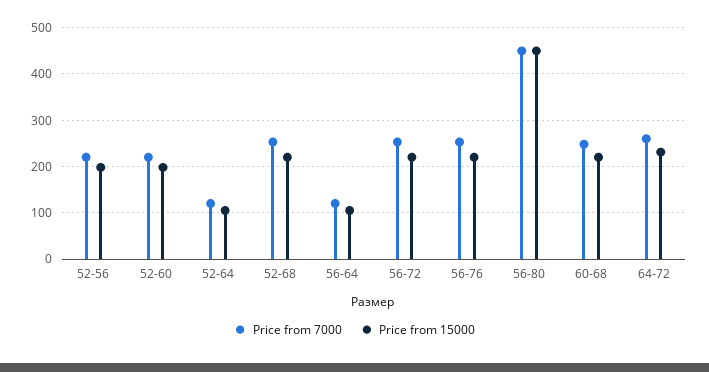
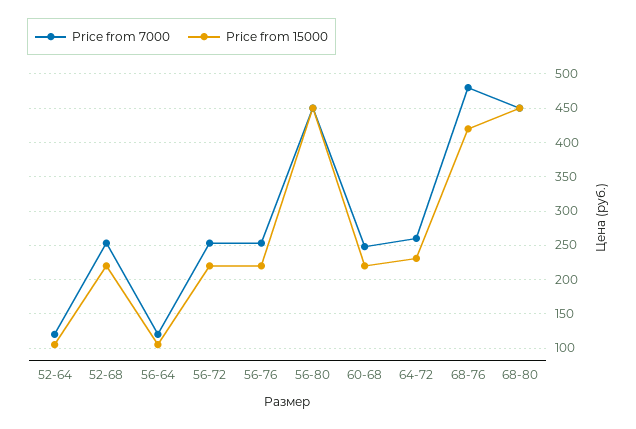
Price from 7000, 52-56: 220 -> none
Price from 15000, 52-56: 200 -> none
Price from 7000, 52-60: 220 -> none
Price from 15000, 52-60: 200 -> none
Price from 7000, 68-76: none -> 480
Price from 15000, 68-76: none -> 420
Price from 7000, 68-80: none -> 450
Price from 15000, 68-80: none -> 450

